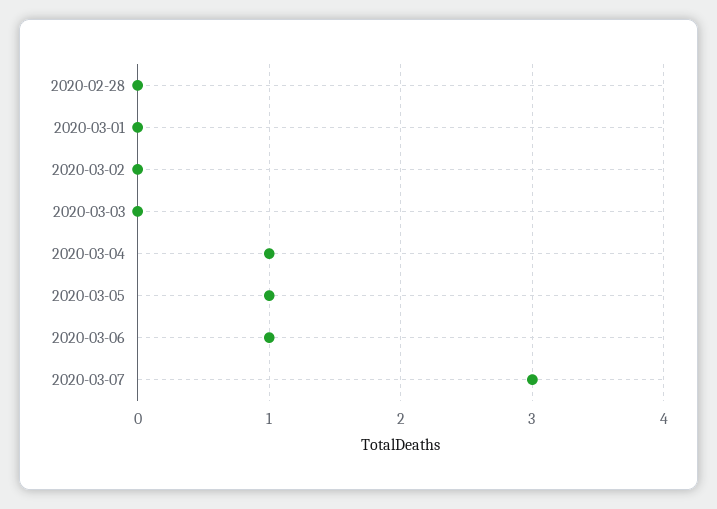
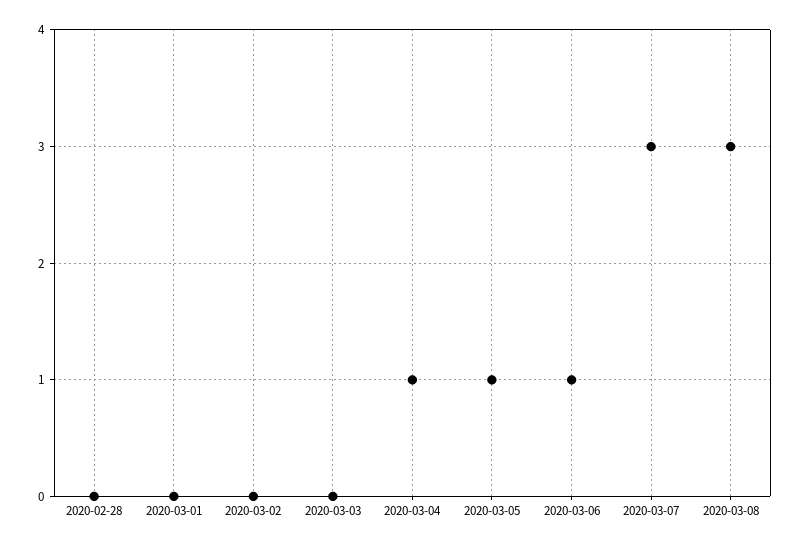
2020-03-08: none -> 3

